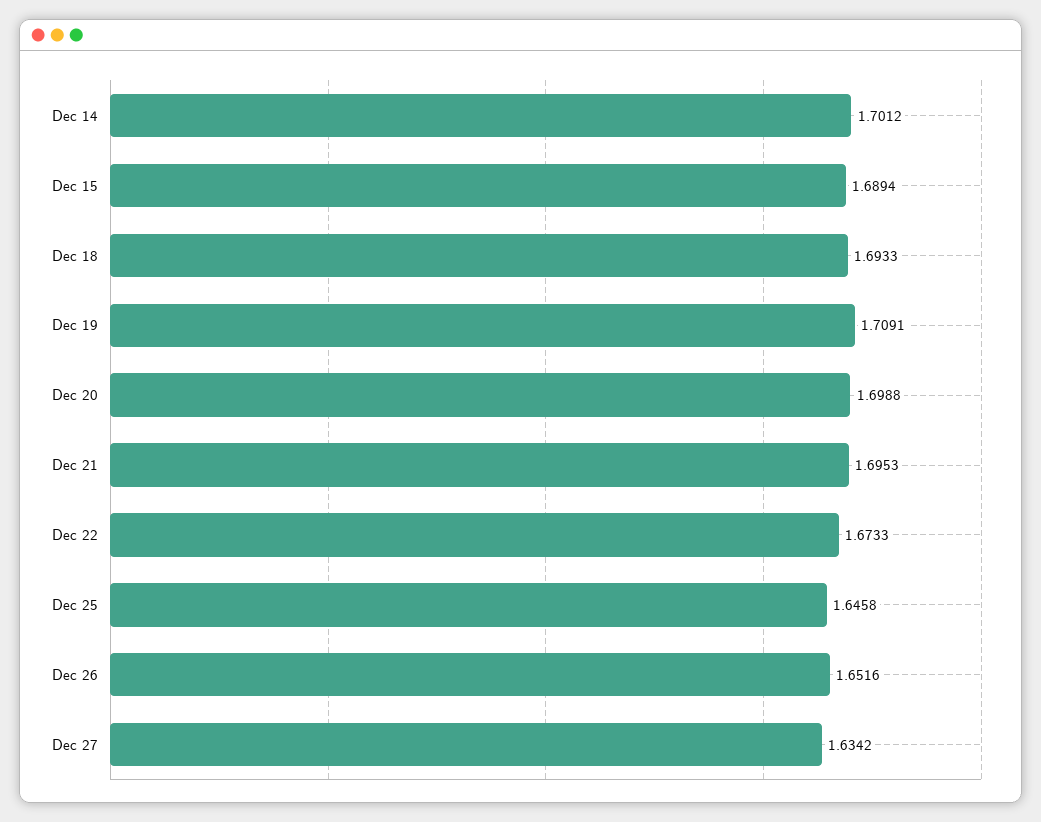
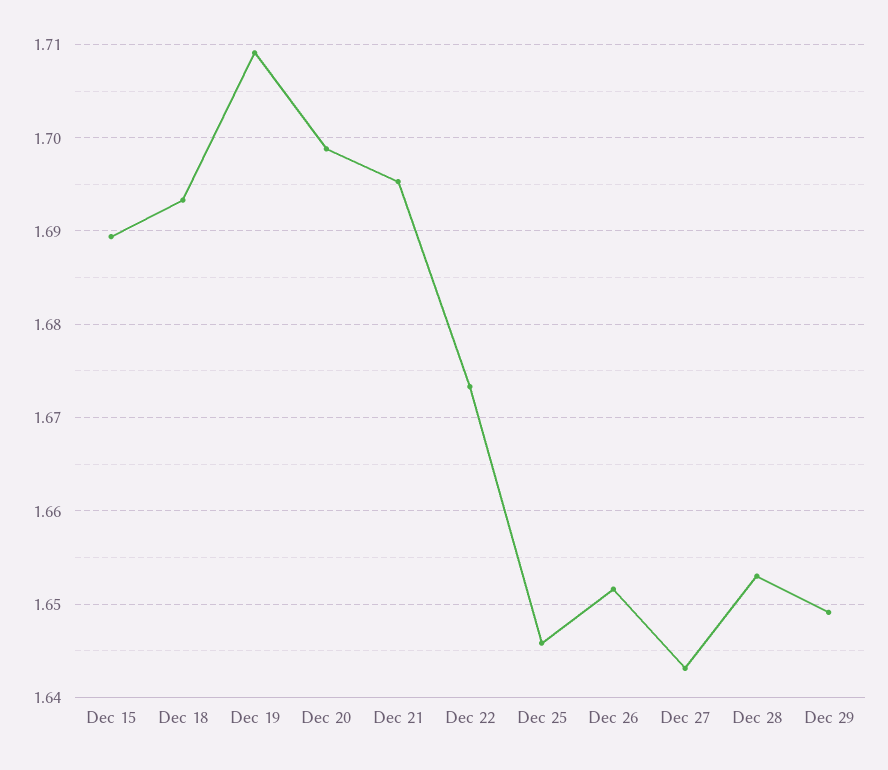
Dec 14: 1.7012 -> none
Dec 27: 1.6342 -> 1.643
Dec 28: none -> 1.653
Dec 29: none -> 1.649

